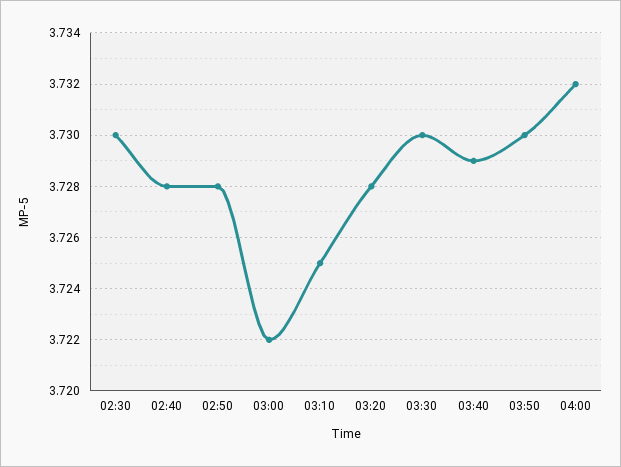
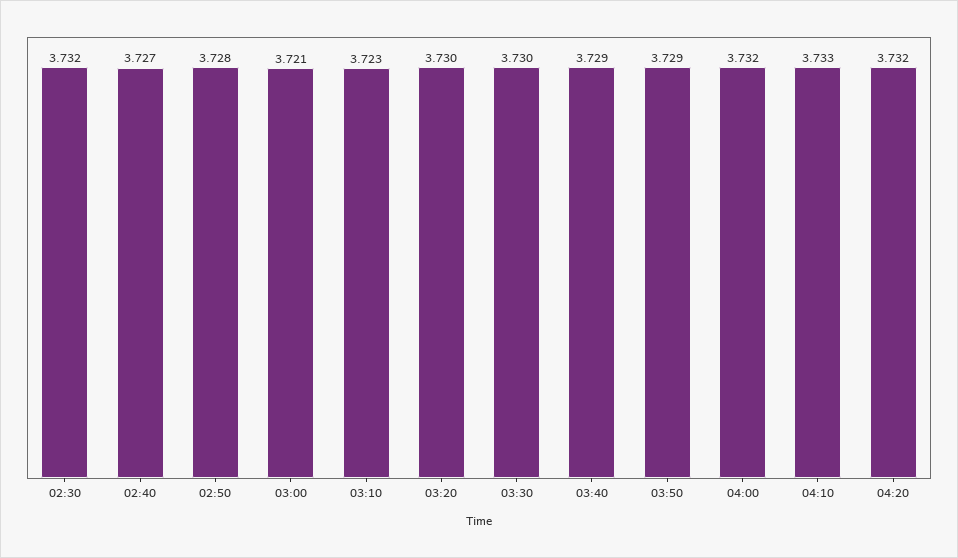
02:30: 3.73 -> 3.732
02:40: 3.728 -> 3.727
03:00: 3.722 -> 3.721
03:10: 3.725 -> 3.723
03:20: 3.728 -> 3.73
03:50: 3.73 -> 3.729
04:10: none -> 3.733
04:20: none -> 3.732

